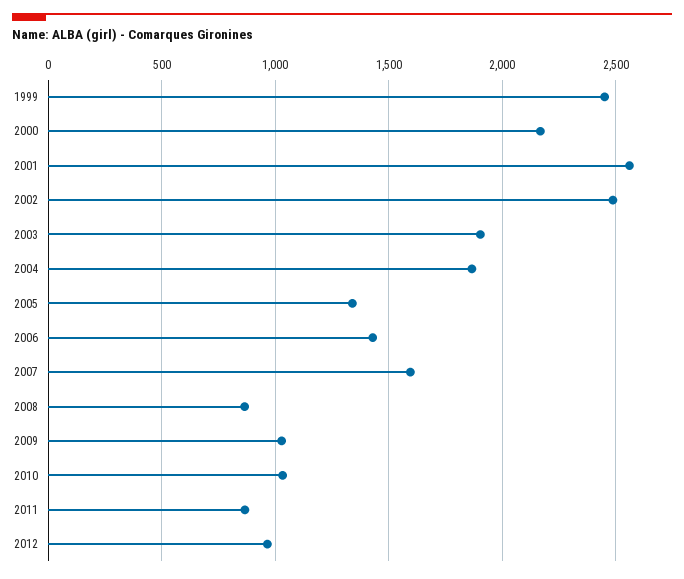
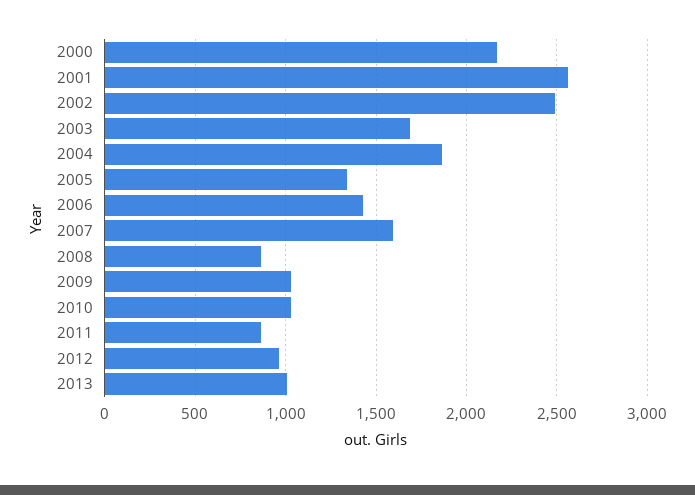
1999: 2450 -> none
2003: 1900 -> 1700
2013: none -> 1000

